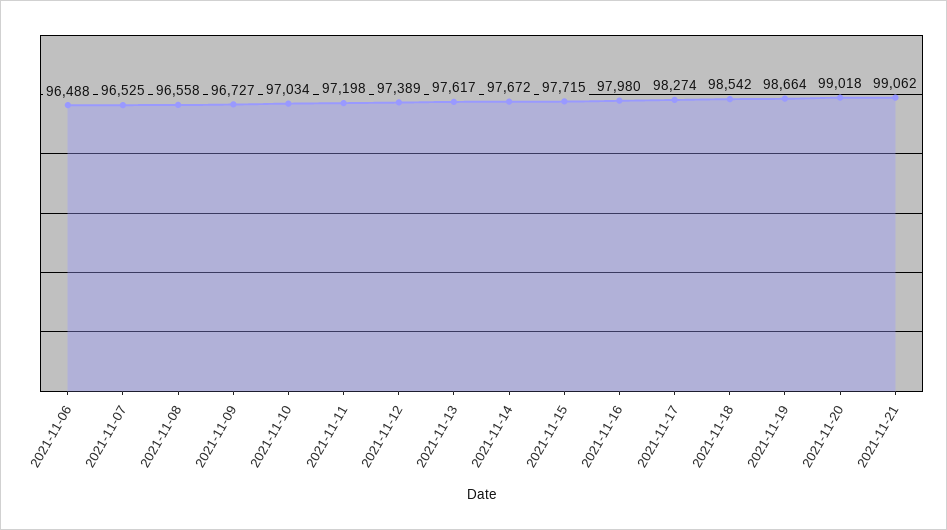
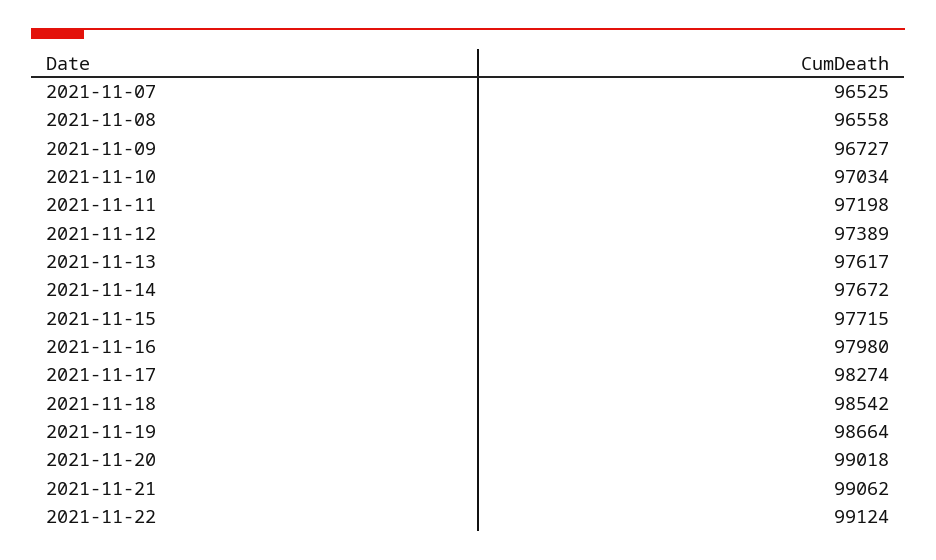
2021-11-06: 96488 -> none
2021-11-22: none -> 99124

